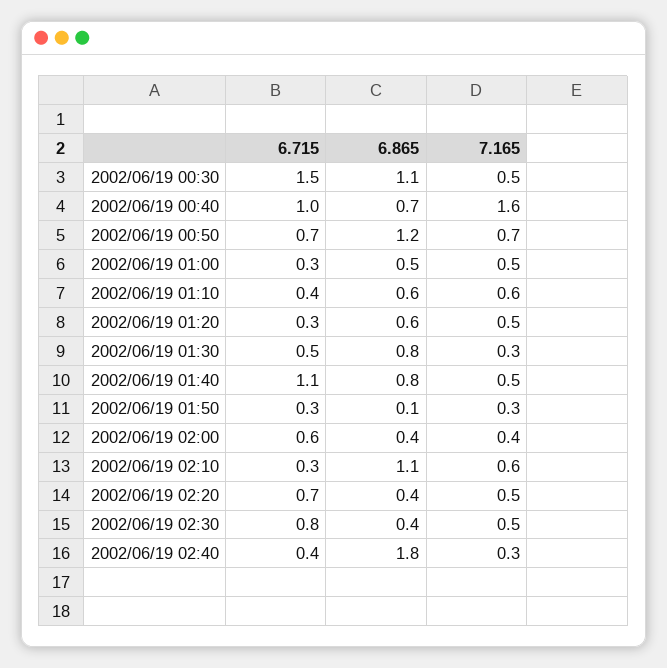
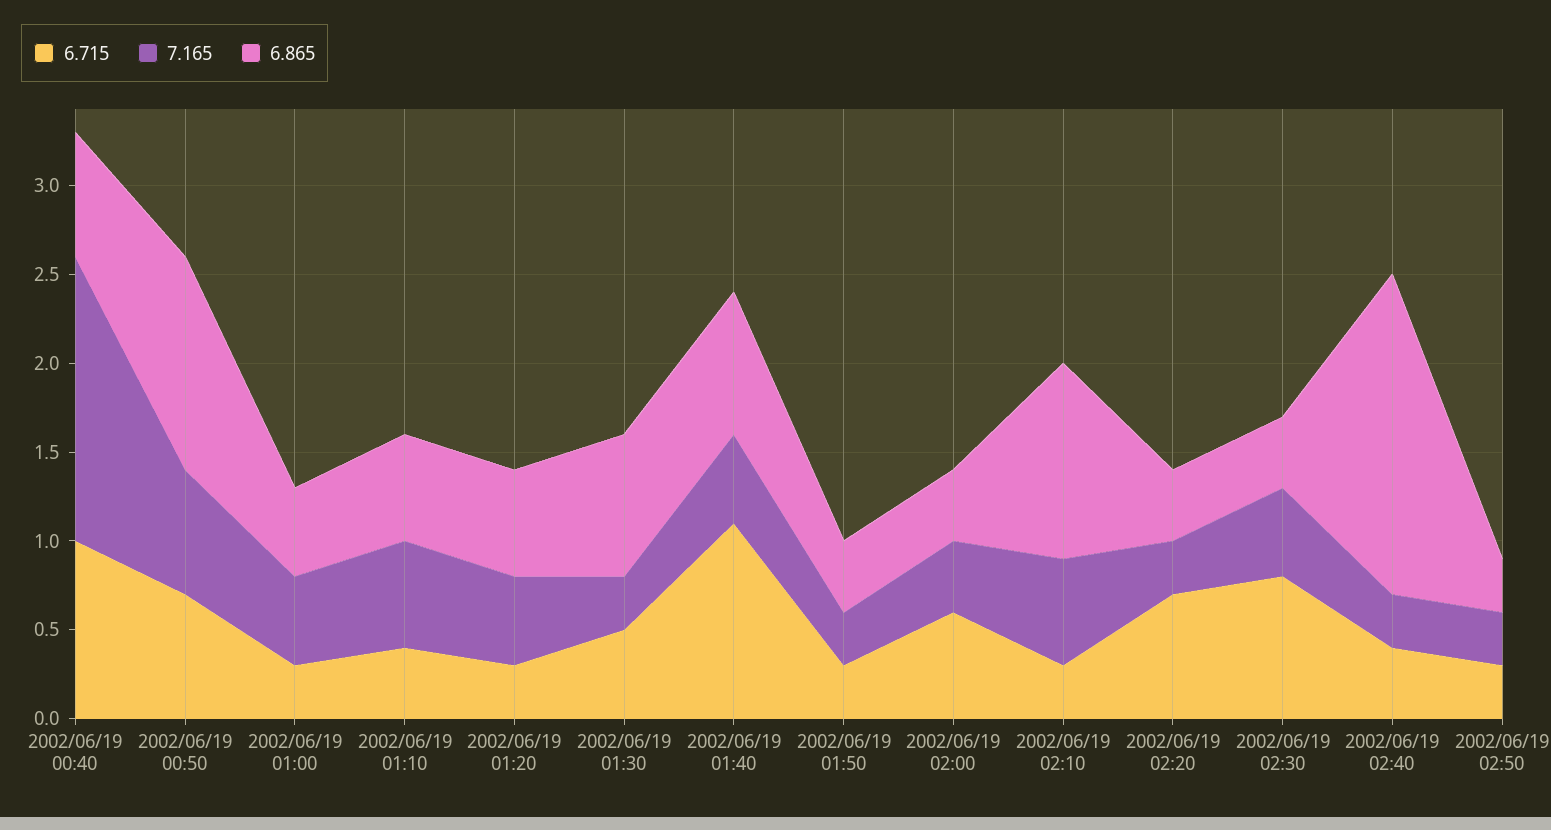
6.715, 2002/06/19 00:30: 1.5 -> none
6.865, 2002/06/19 00:30: 1.1 -> none
7.165, 2002/06/19 00:30: 0.5 -> none
6.865, 2002/06/19 01:50: 0.1 -> 0.4
7.165, 2002/06/19 02:20: 0.5 -> 0.3
6.715, 2002/06/19 02:50: none -> 0.3
7.165, 2002/06/19 02:50: none -> 0.3
6.865, 2002/06/19 02:50: none -> 0.3

